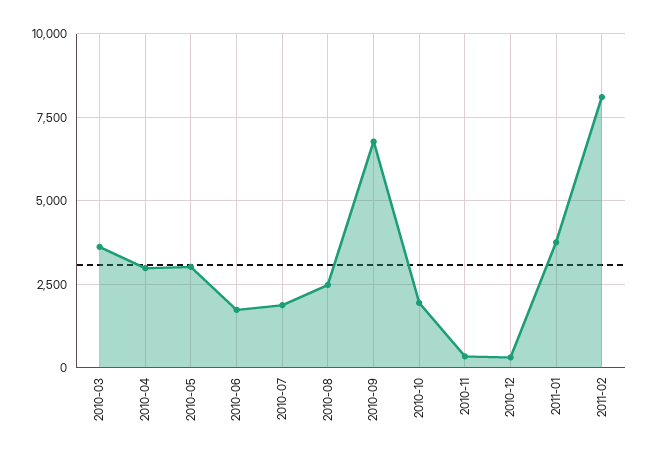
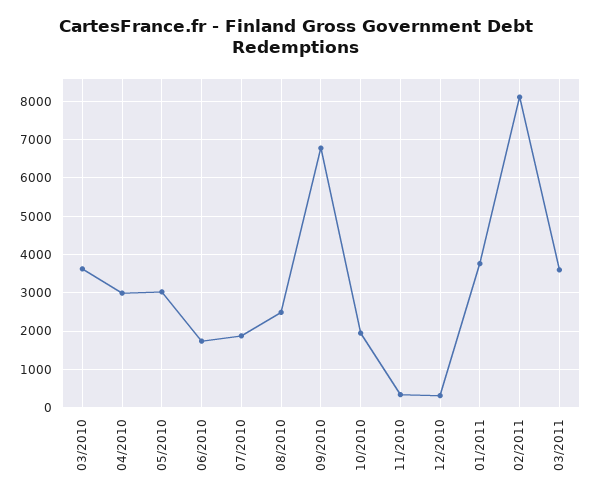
03/2011: none -> 3600

